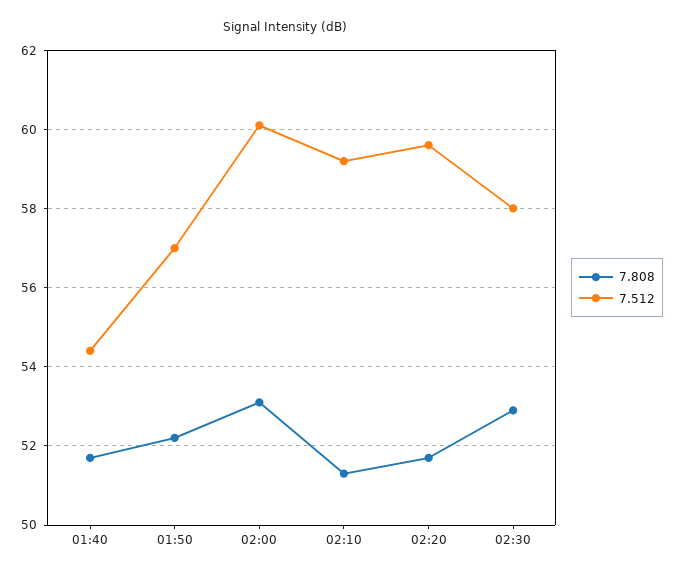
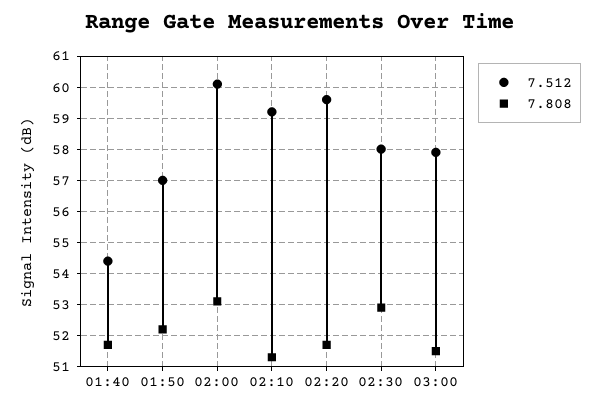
7.512, 03:00: none -> 58
7.808, 03:00: none -> 51.5

